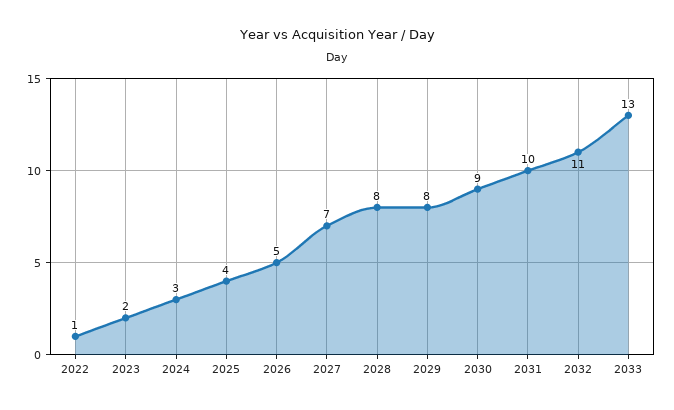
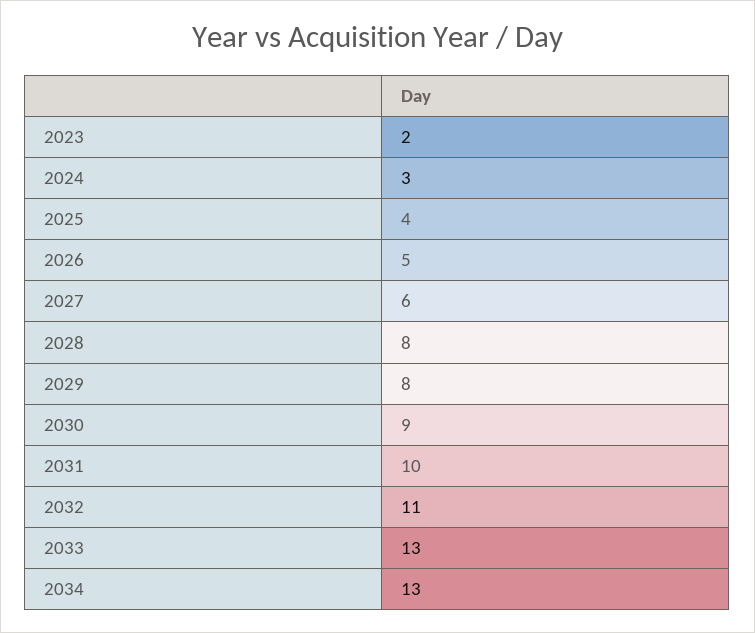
2022: 1 -> none
2027: 7 -> 6
2034: none -> 13

